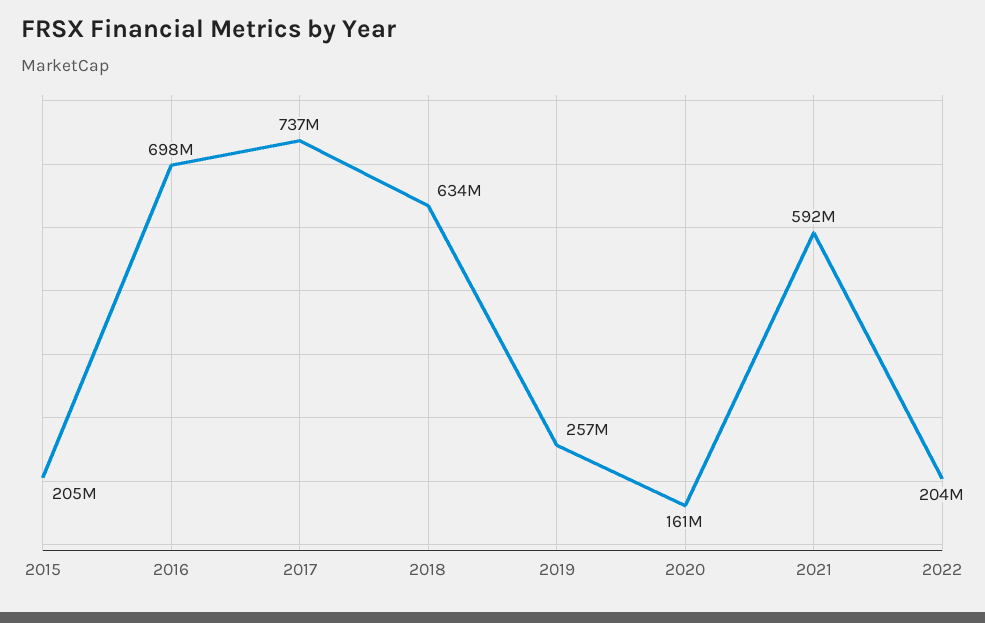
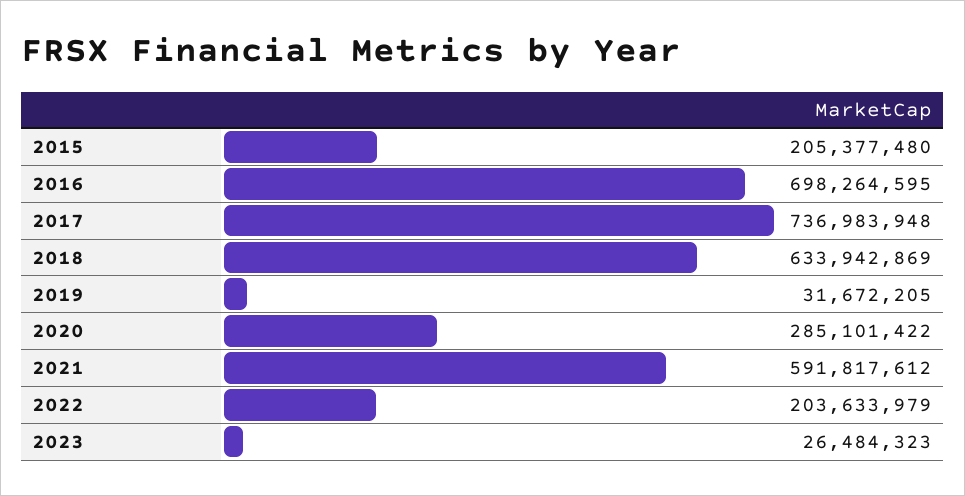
2019: 257000000 -> 31672205
2020: 161000000 -> 285101422
2023: none -> 26484323

